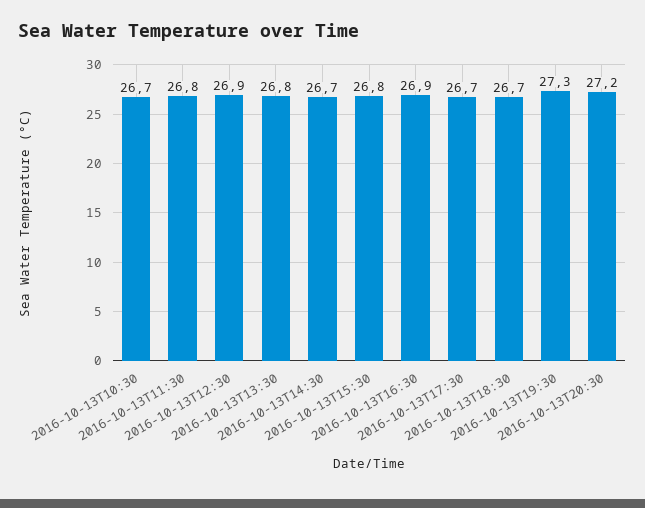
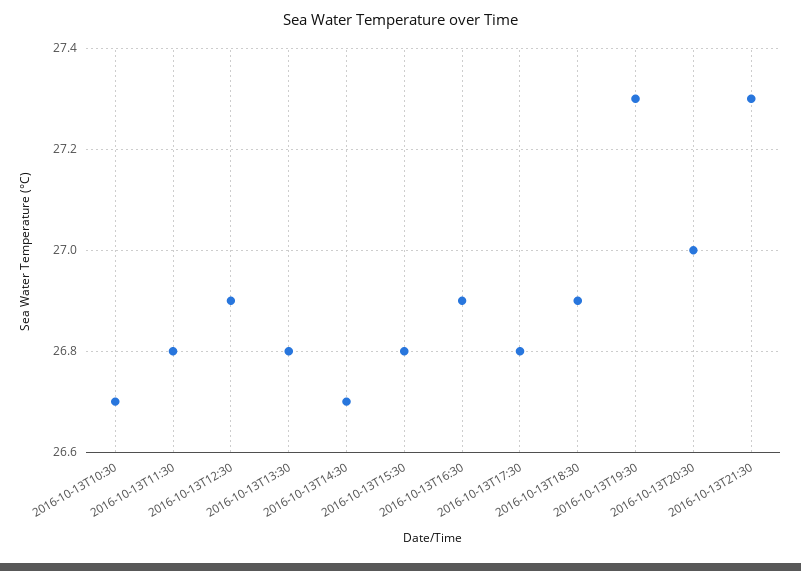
2016-10-13T17:30: 26.7 -> 26.8
2016-10-13T18:30: 26.7 -> 26.9
2016-10-13T20:30: 27.2 -> 27
2016-10-13T21:30: none -> 27.3

